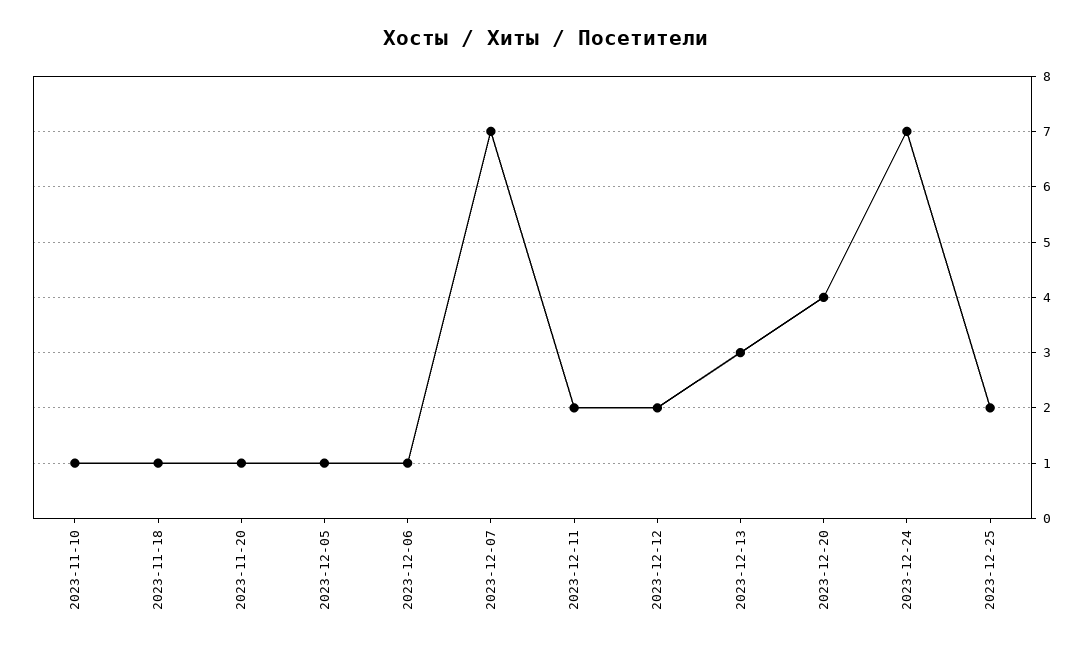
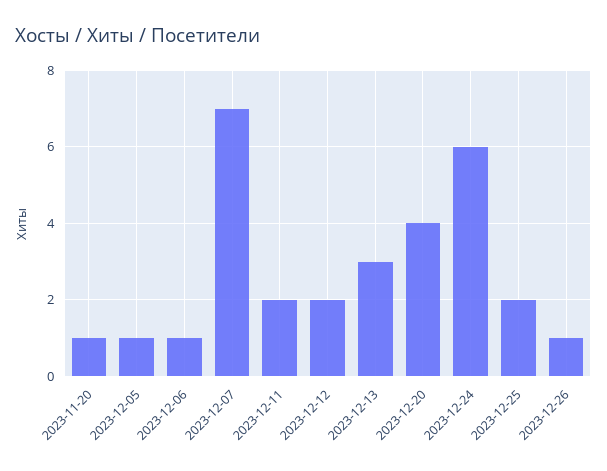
2023-11-10: 1 -> none
2023-11-18: 1 -> none
2023-12-24: 7 -> 6
2023-12-26: none -> 1

